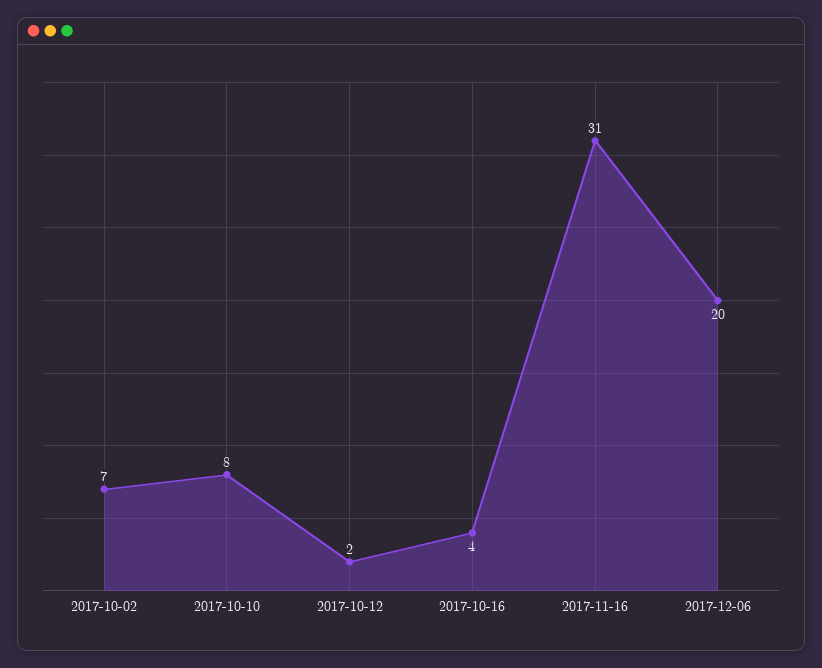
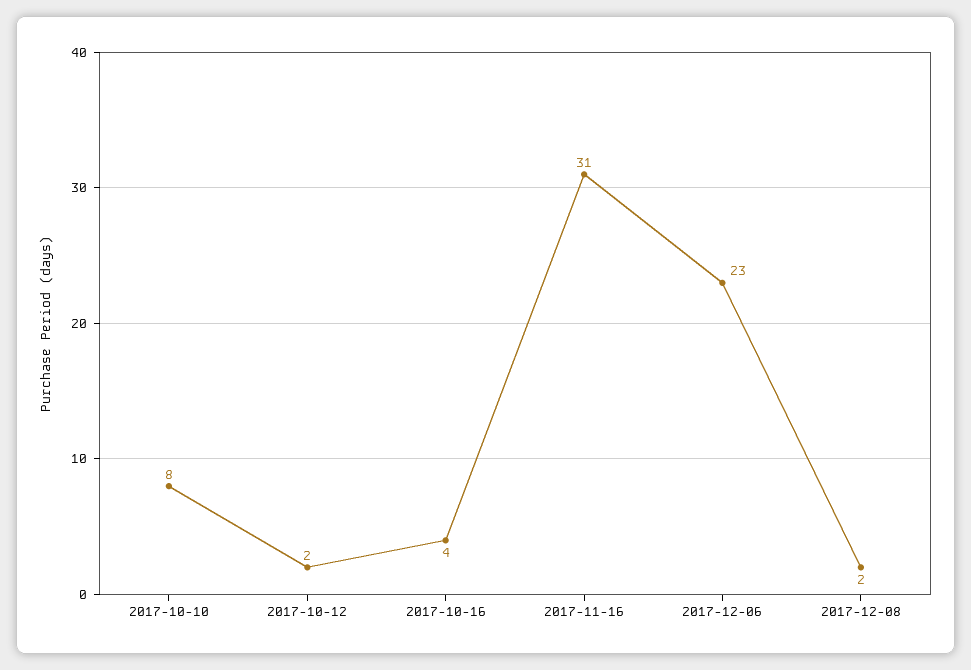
2017-10-02: 7 -> none
2017-12-06: 20 -> 23
2017-12-08: none -> 2

